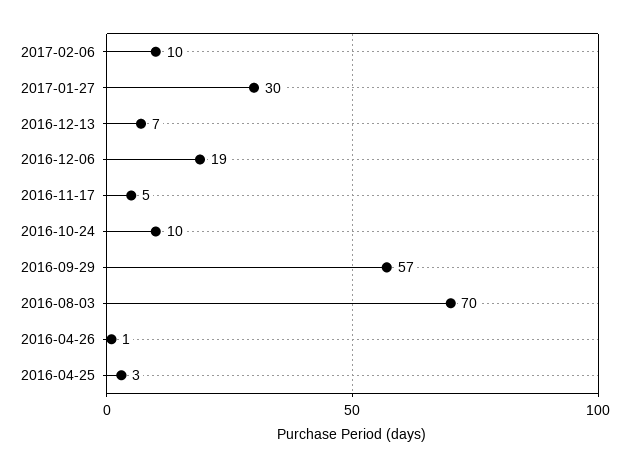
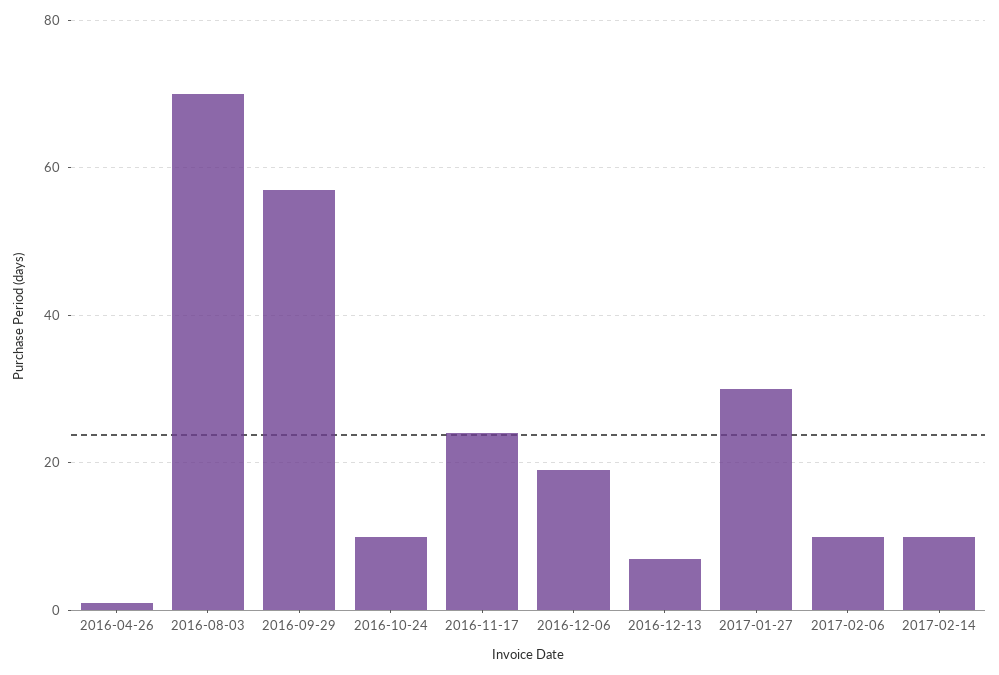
2016-11-17: 5 -> 25
2016-04-25: 3 -> none
2017-02-14: none -> 10

